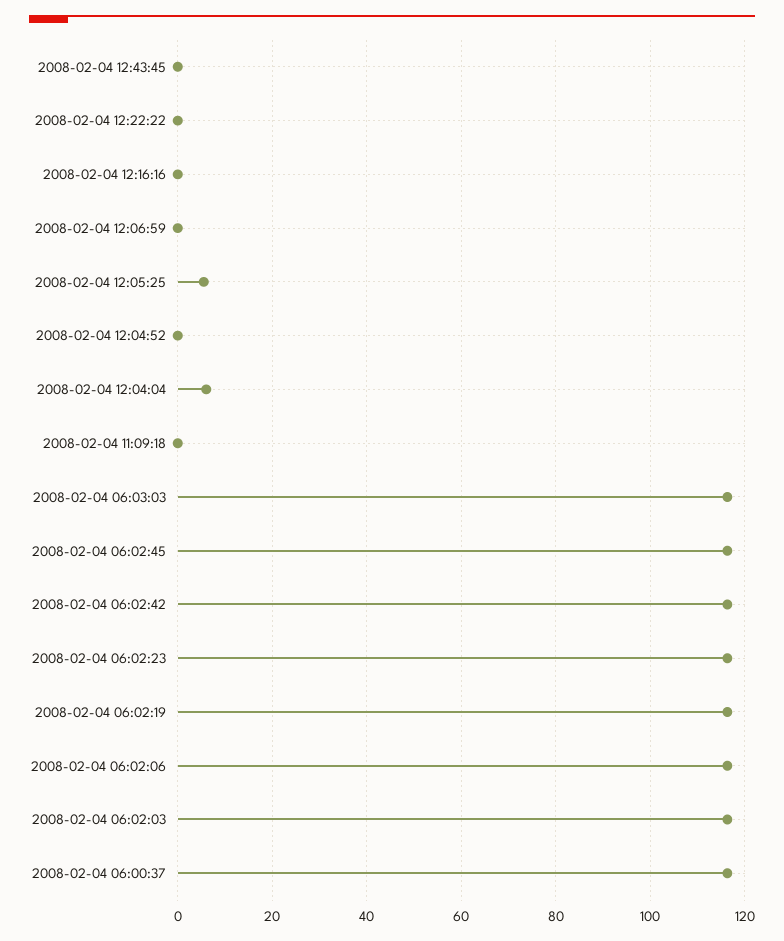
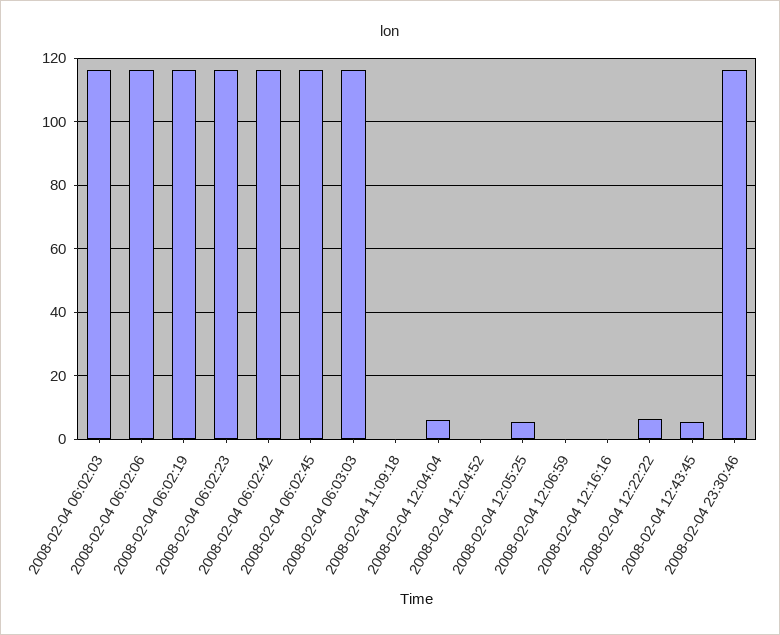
2008-02-04 12:43:45: 0 -> 6
2008-02-04 12:22:22: 0 -> 6
2008-02-04 06:00:37: 116 -> none
2008-02-04 23:30:46: none -> 116

